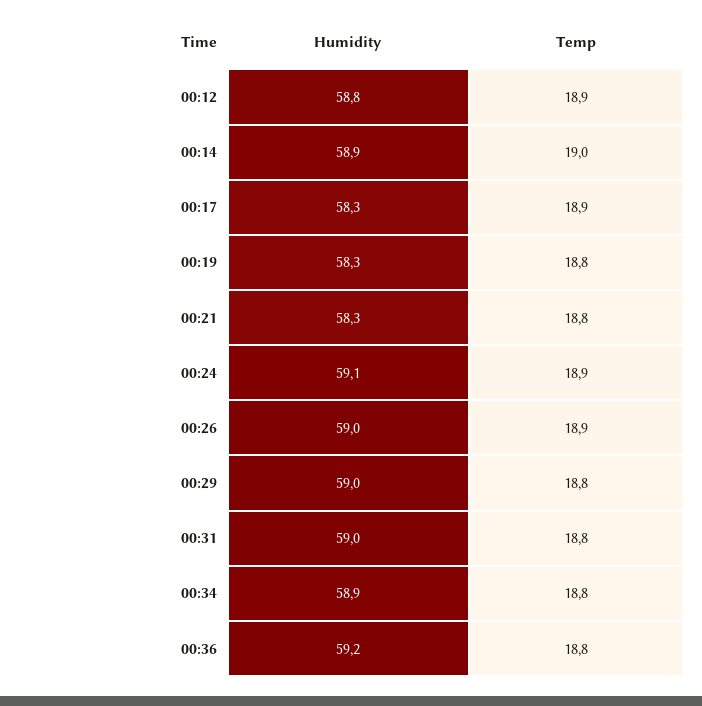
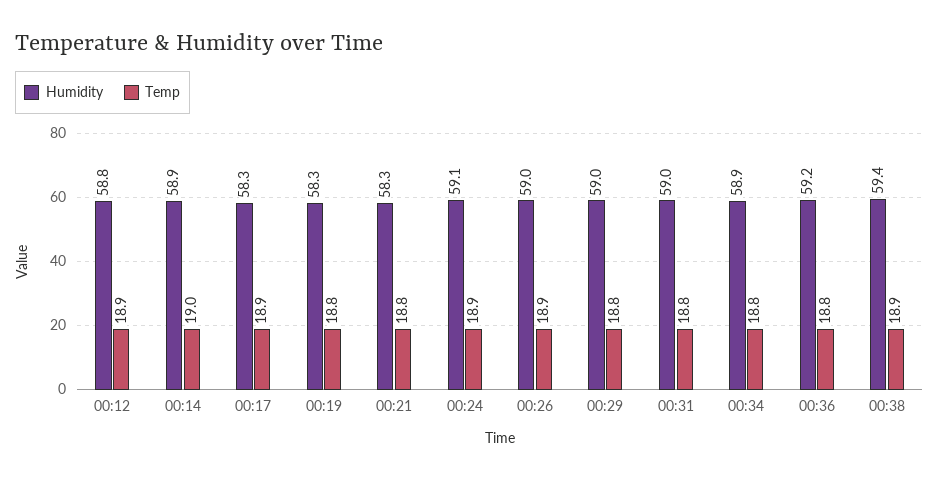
Humidity, 00:38: none -> 59.4
Temp, 00:38: none -> 18.9

